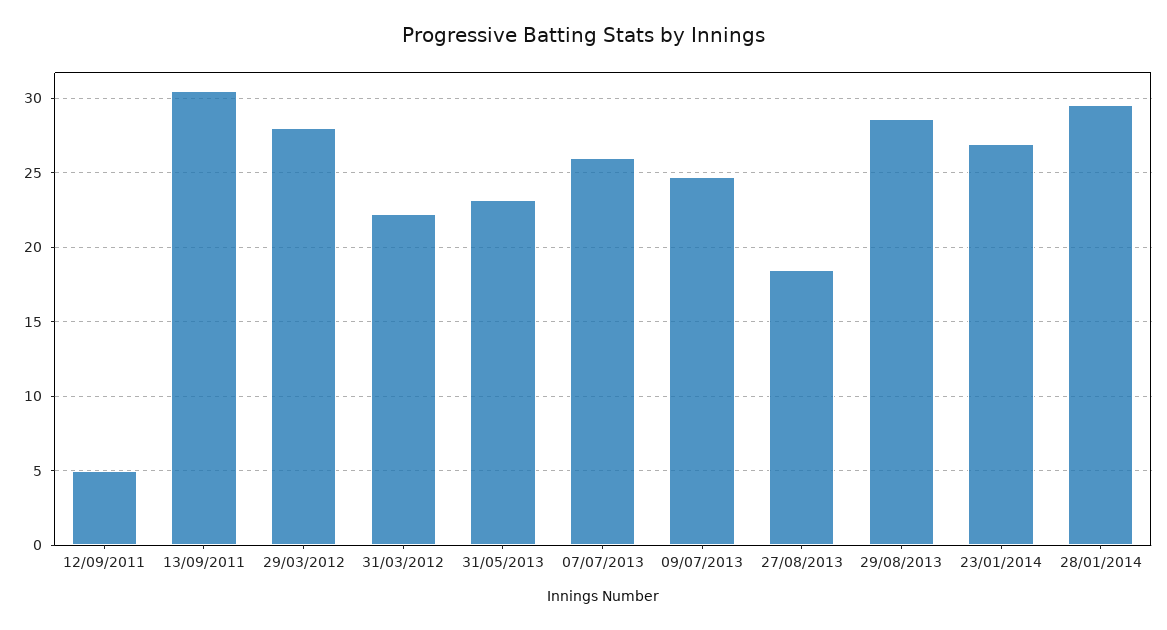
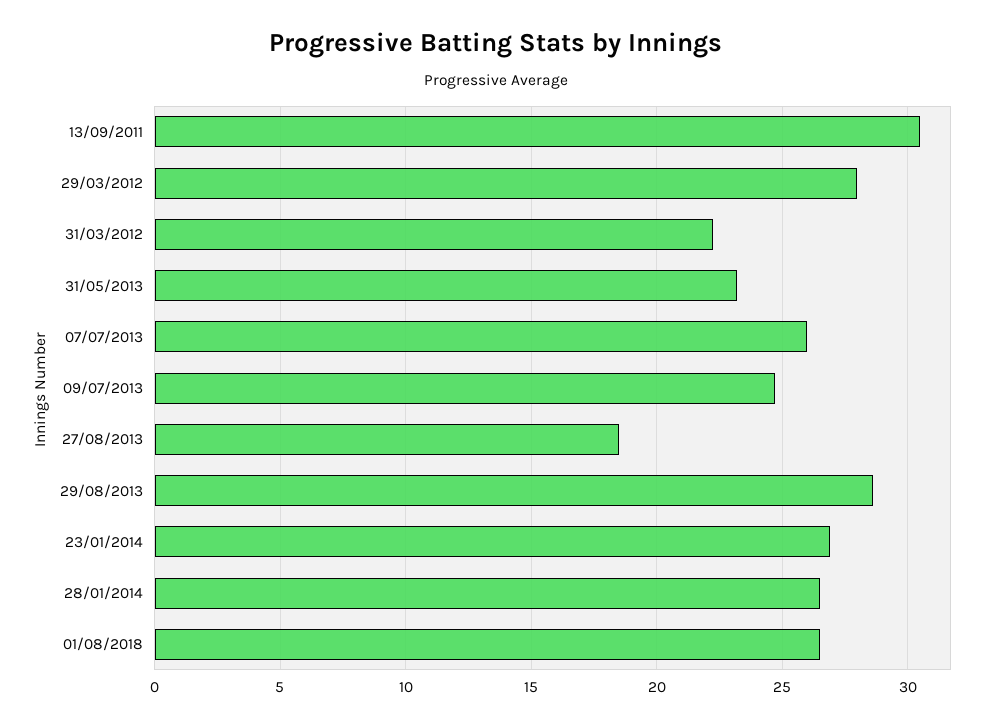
12/09/2011: 5 -> none
28/01/2014: 29.5 -> 26.5
01/08/2018: none -> 26.5

